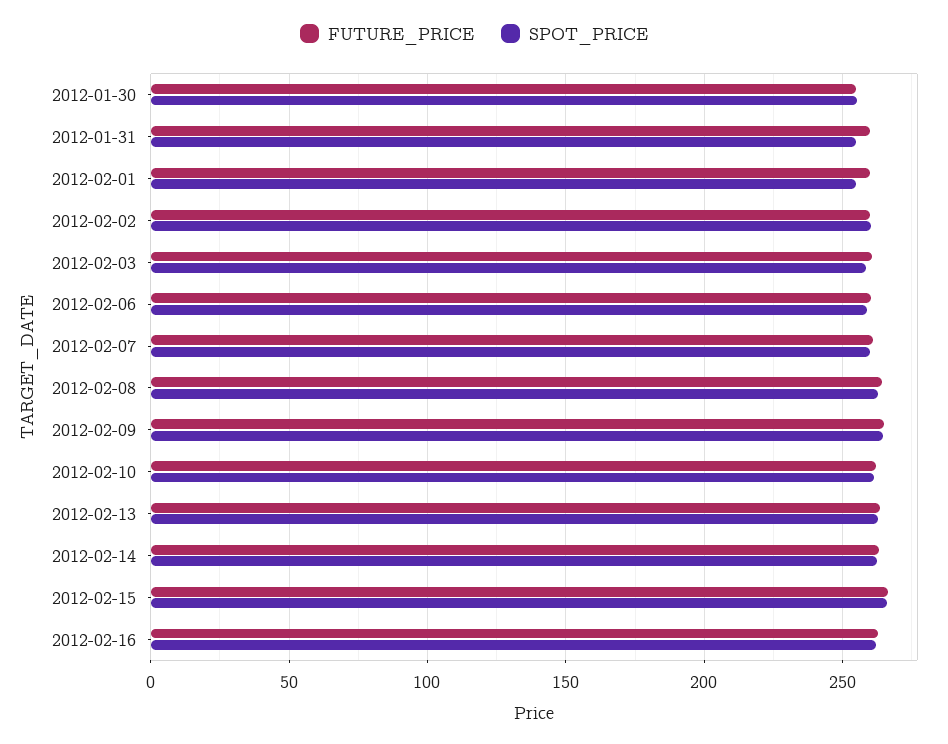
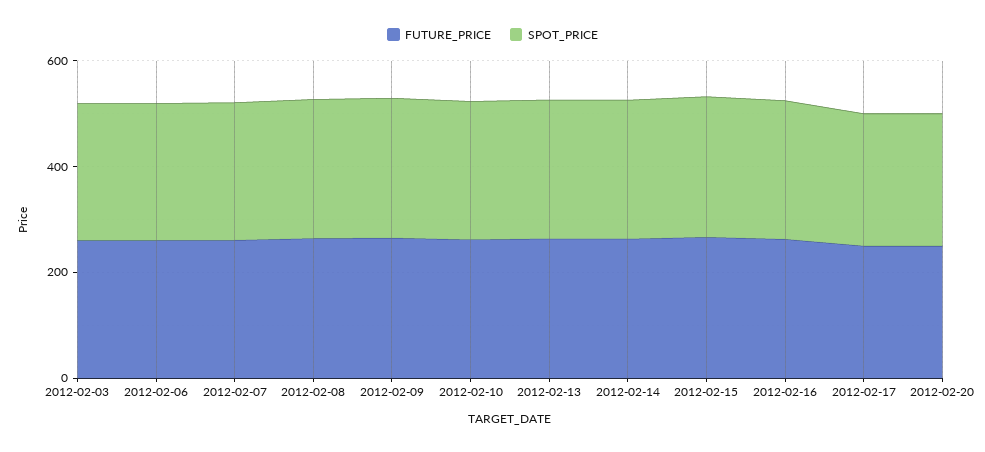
FUTURE_PRICE, 2012-01-30: 255 -> none
SPOT_PRICE, 2012-01-30: 255 -> none
FUTURE_PRICE, 2012-01-31: 260 -> none
SPOT_PRICE, 2012-01-31: 255 -> none
FUTURE_PRICE, 2012-02-01: 260 -> none
SPOT_PRICE, 2012-02-01: 255 -> none
FUTURE_PRICE, 2012-02-02: 260 -> none
SPOT_PRICE, 2012-02-02: 260 -> none
FUTURE_PRICE, 2012-02-17: none -> 250
SPOT_PRICE, 2012-02-17: none -> 250
FUTURE_PRICE, 2012-02-20: none -> 250
SPOT_PRICE, 2012-02-20: none -> 250

